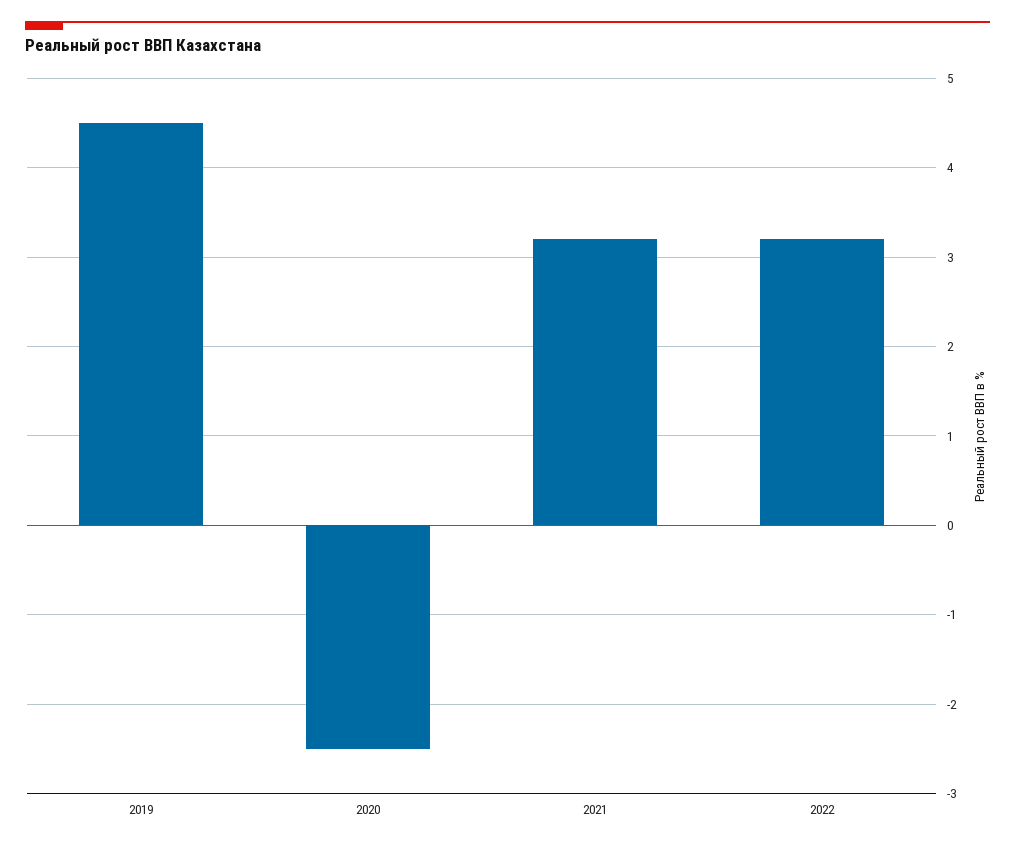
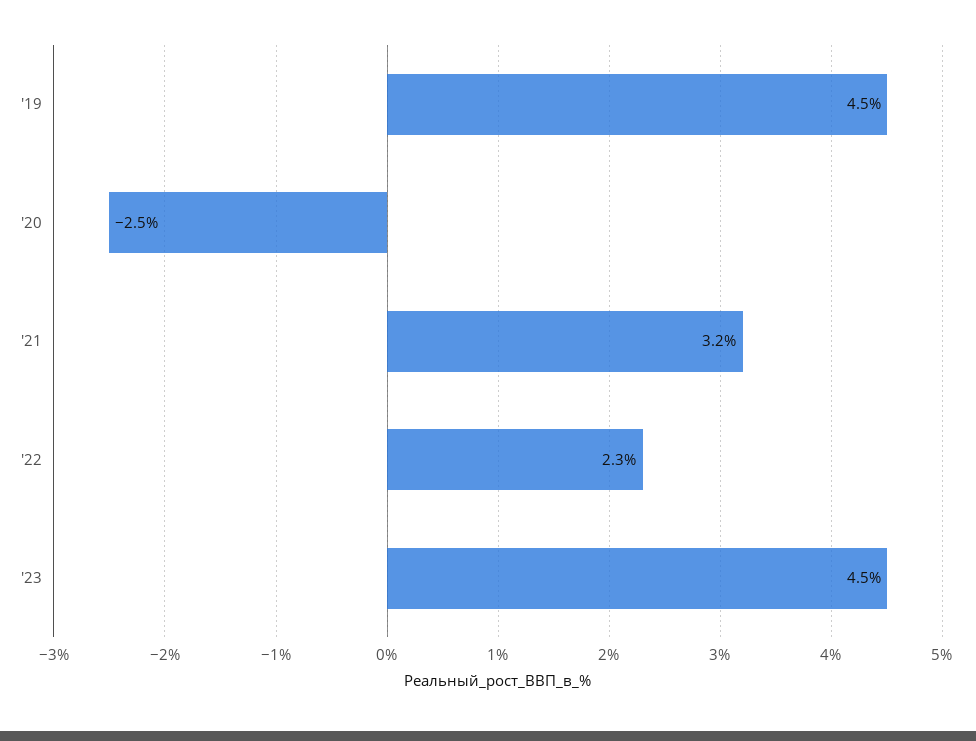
2022: 3.2 -> 2.3
'23: none -> 4.5

